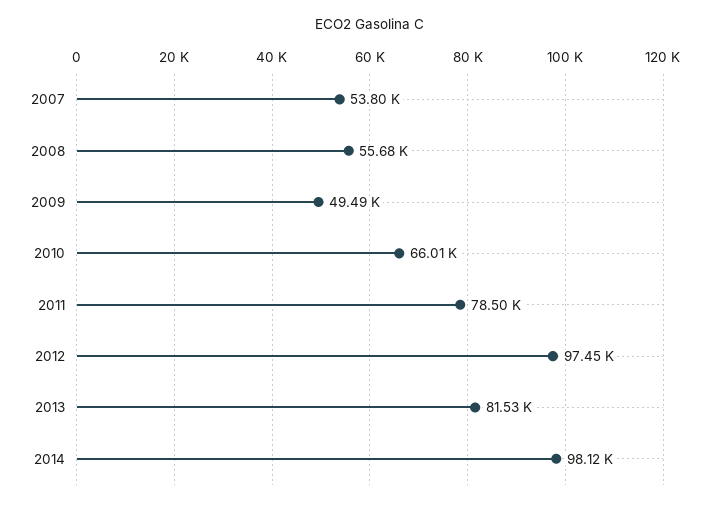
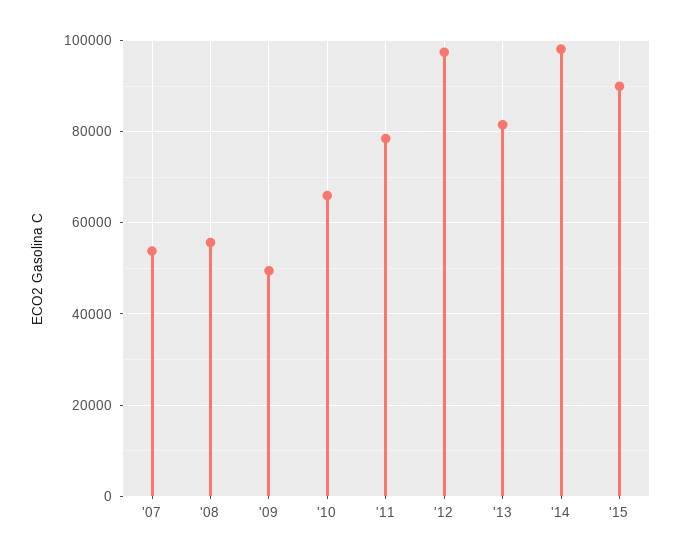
'15: none -> 90000

